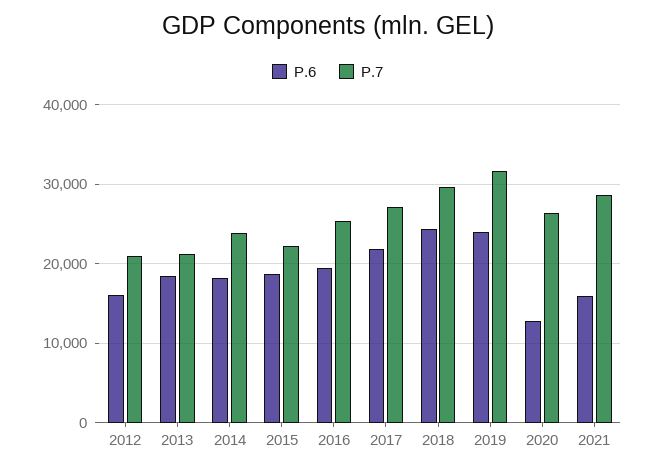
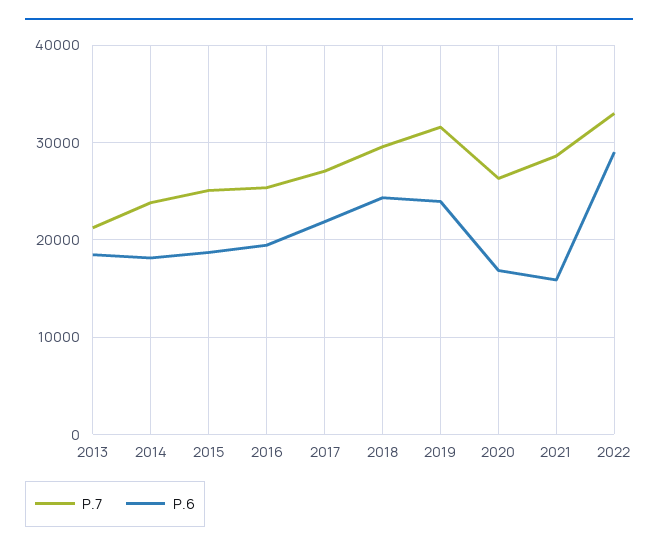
P.6, 2012: 16000 -> none
P.7, 2012: 21000 -> none
P.7, 2015: 22000 -> 25000
P.6, 2020: 13000 -> 17000
P.7, 2022: none -> 33000
P.6, 2022: none -> 29000

